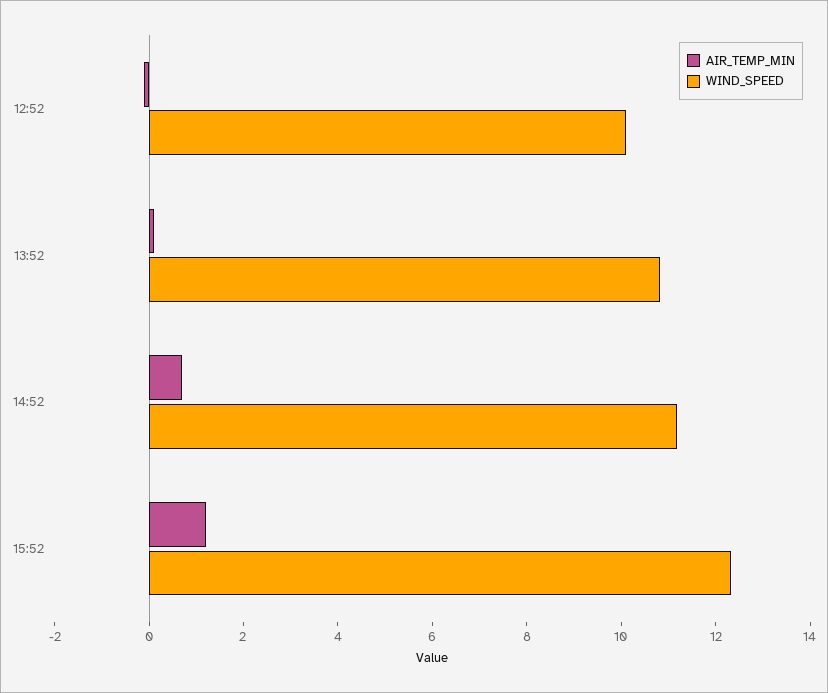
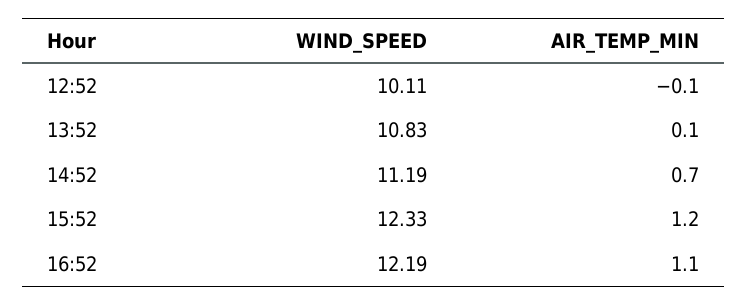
WIND_SPEED, 16:52: none -> 12.19
AIR_TEMP_MIN, 16:52: none -> 1.1

